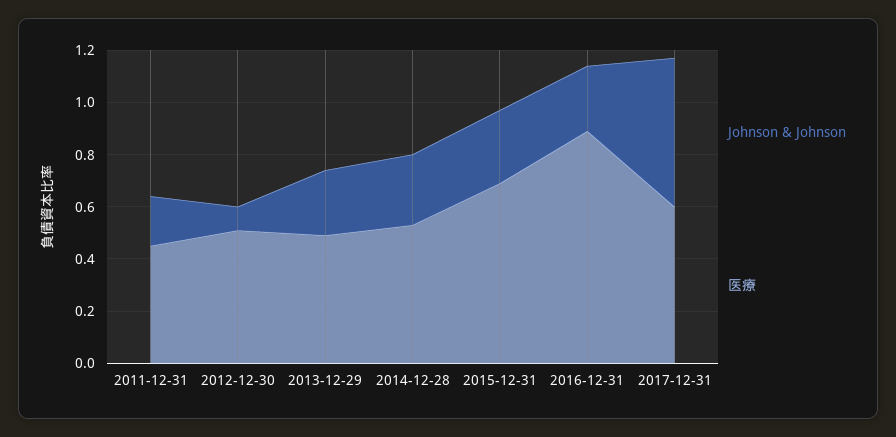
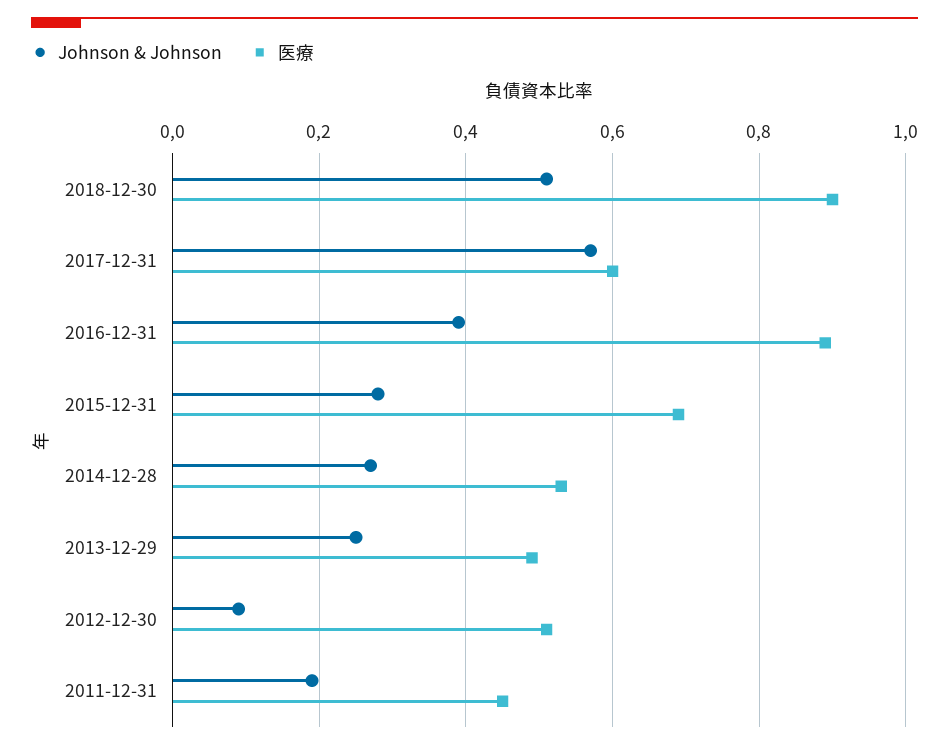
Johnson & Johnson, 2016-12-31: 0.25 -> 0.4
Johnson & Johnson, 2018-12-30: none -> 0.5
医療, 2018-12-30: none -> 0.9

